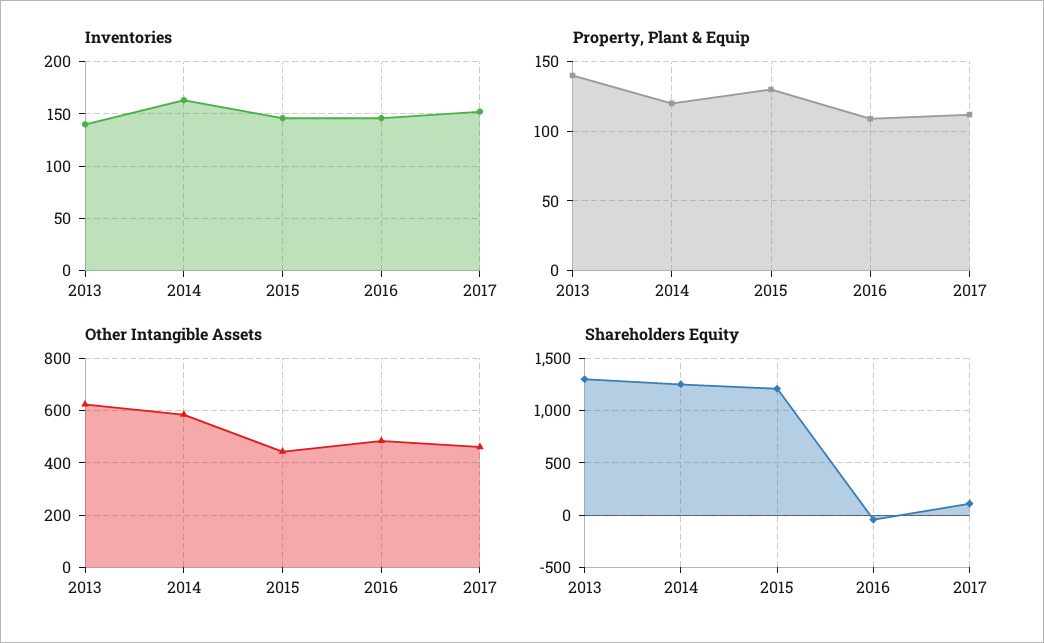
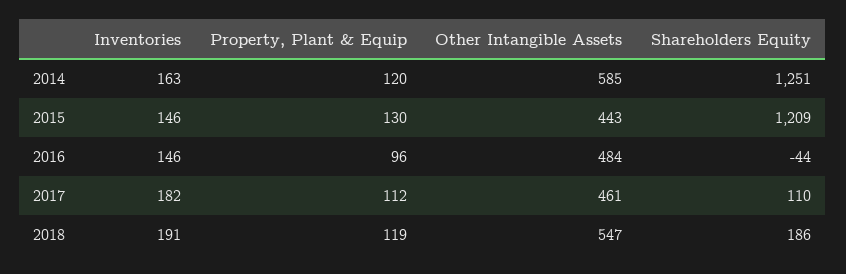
Inventories, 2013: 140 -> none
Inventories, 2017: 150 -> 182
Property, Plant & Equip, 2013: 140 -> none
Property, Plant & Equip, 2016: 110 -> 96
Other Intangible Assets, 2013: 625 -> none
Shareholders Equity, 2013: 1300 -> none
Inventories, 2018: none -> 191
Property, Plant & Equip, 2018: none -> 119
Other Intangible Assets, 2018: none -> 547
Shareholders Equity, 2018: none -> 186

